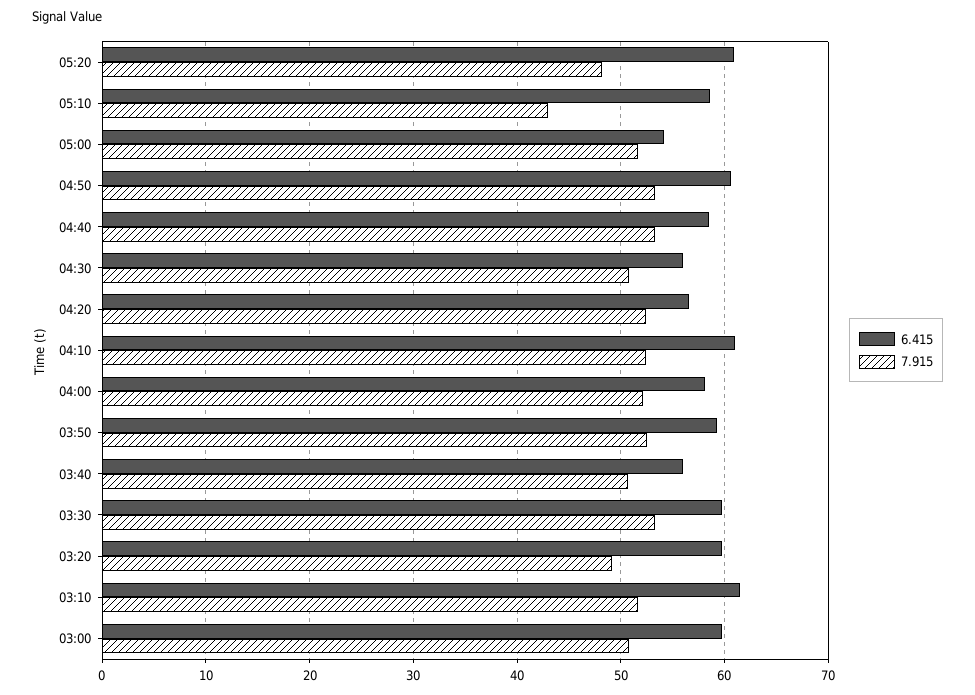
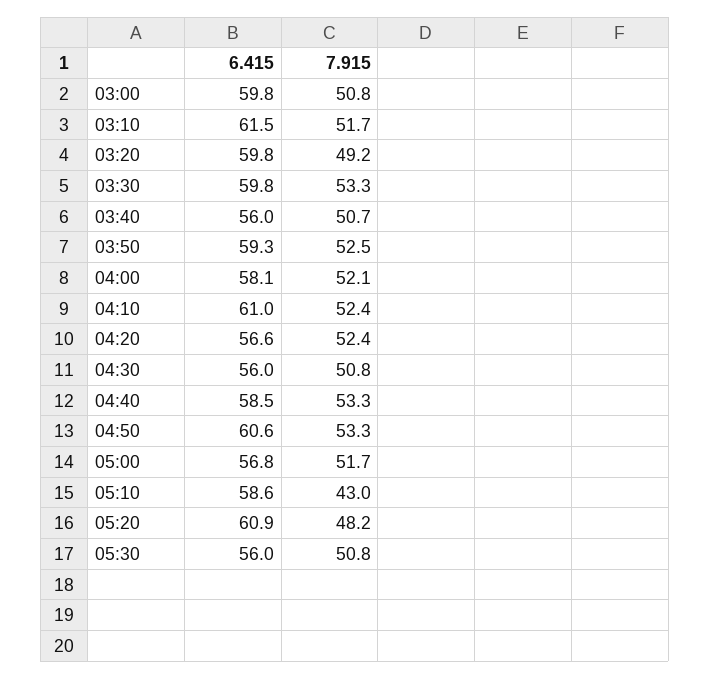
6.415, 05:00: 54 -> 56.8
6.415, 05:30: none -> 56
7.915, 05:30: none -> 50.8

